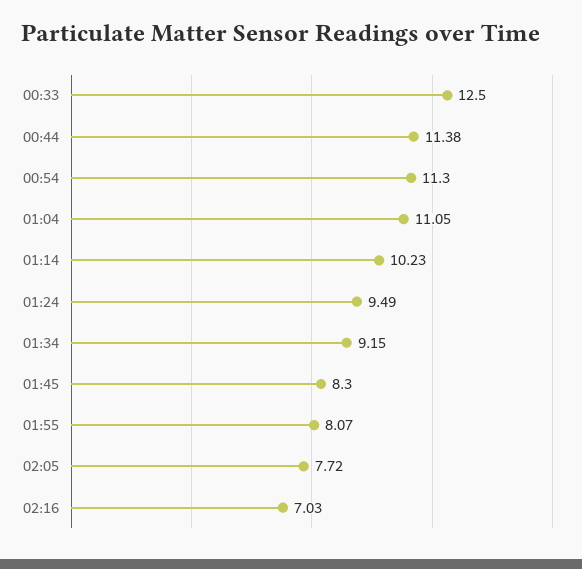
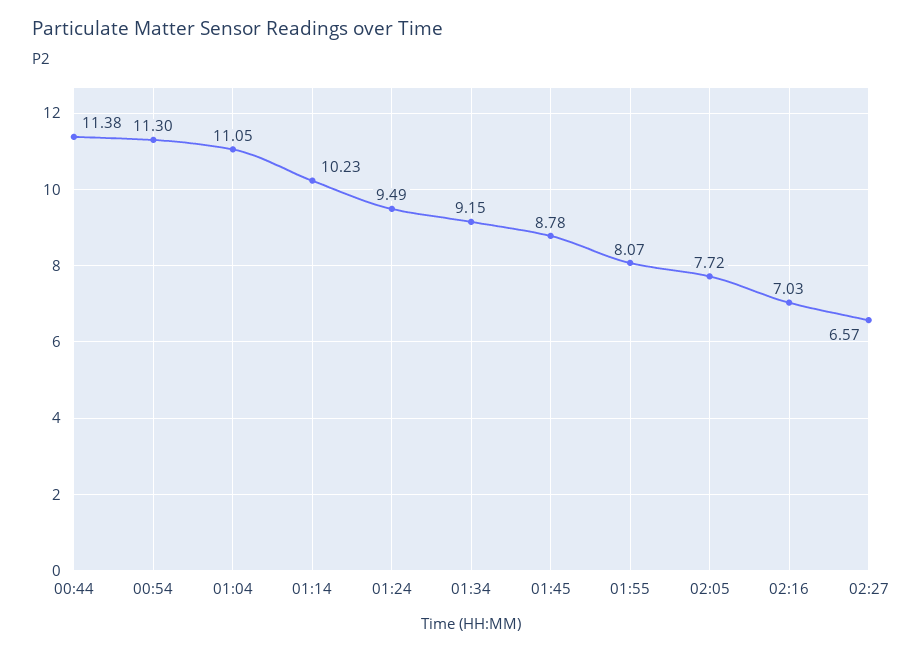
00:33: 12.5 -> none
01:45: 8.3 -> 8.78
02:27: none -> 6.57

